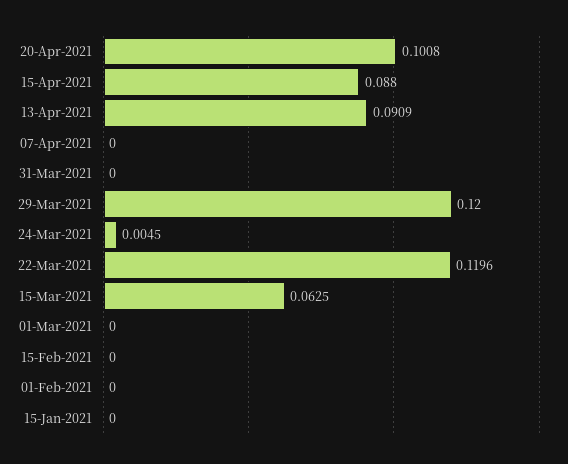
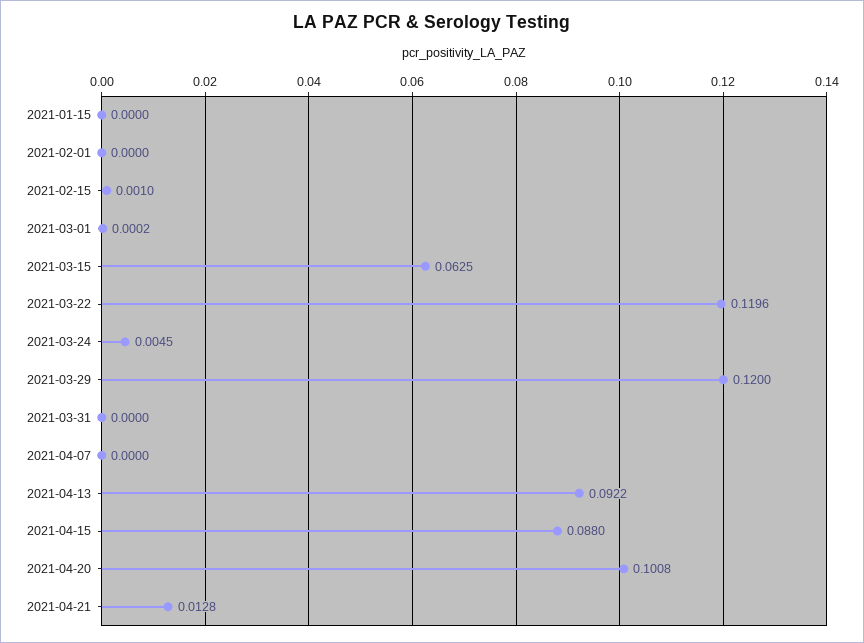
13-Apr-2021: 0.0909 -> 0.0922
01-Mar-2021: 0 -> 0.0002
15-Feb-2021: 0 -> 0.001
2021-04-21: none -> 0.0128

